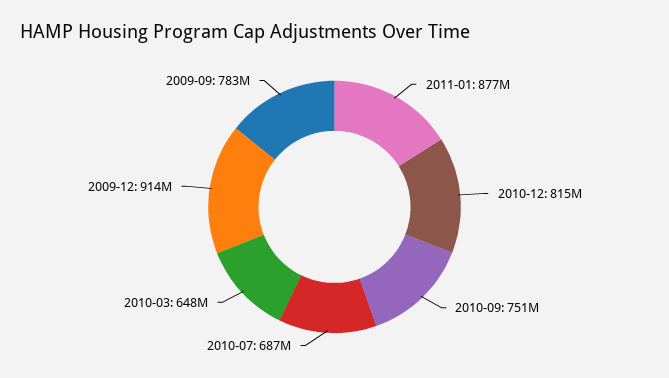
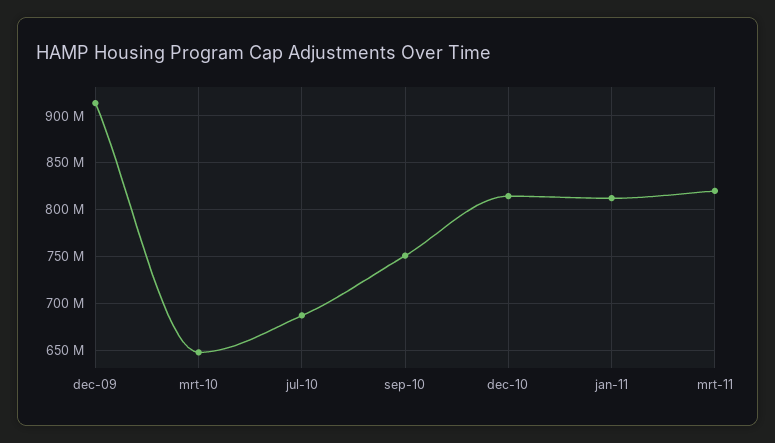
2011-01: 877000000 -> 810000000
2009-09: 783000000 -> none
mrt-11: none -> 820000000

